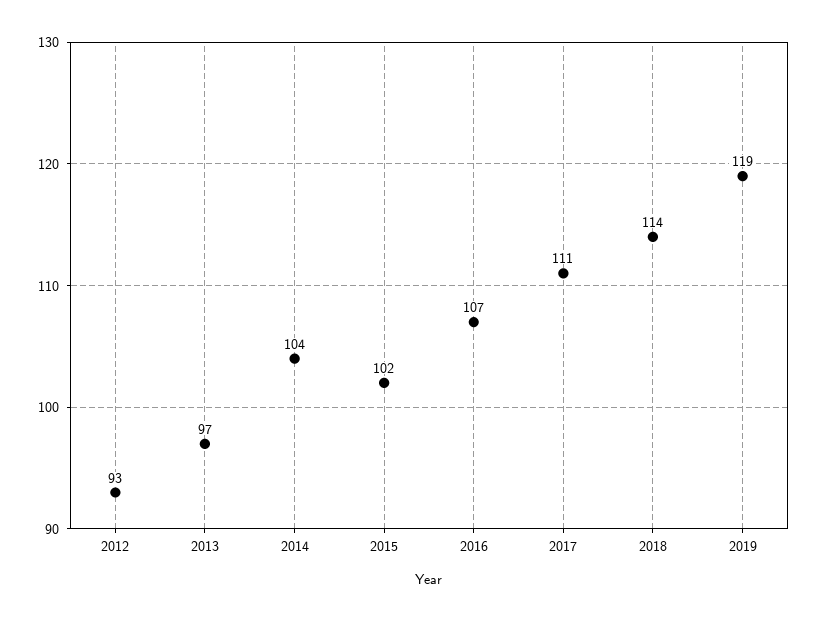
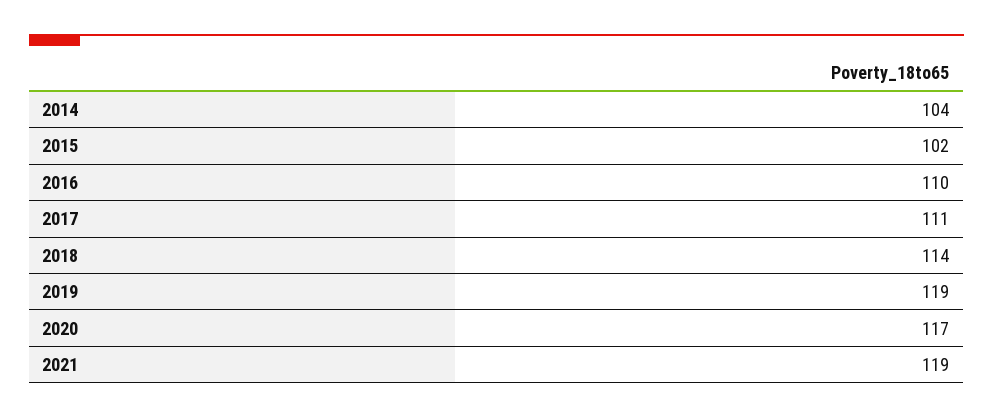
2012: 93 -> none
2013: 97 -> none
2016: 107 -> 110
2020: none -> 117
2021: none -> 119

